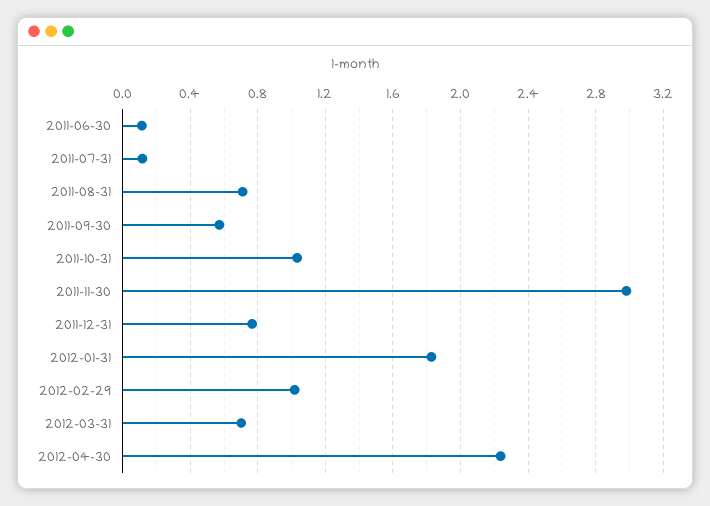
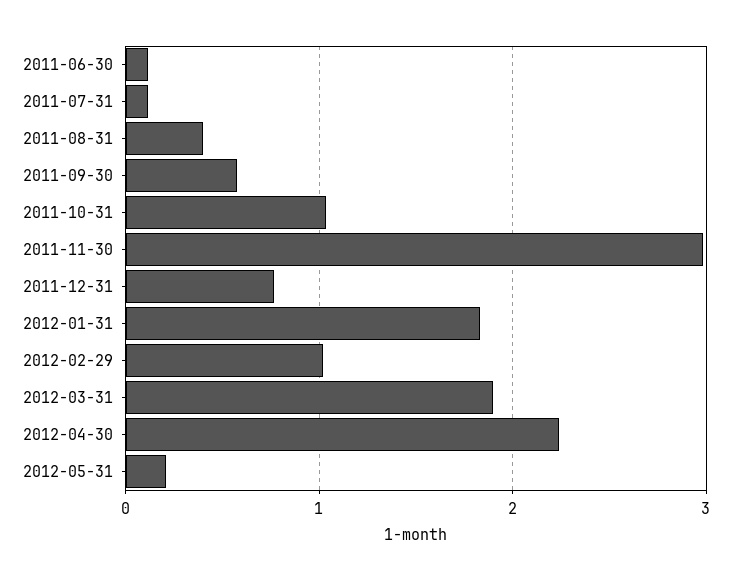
2011-08-31: 0.7 -> 0.4
2012-03-31: 0.7 -> 1.9
2012-05-31: none -> 0.2

